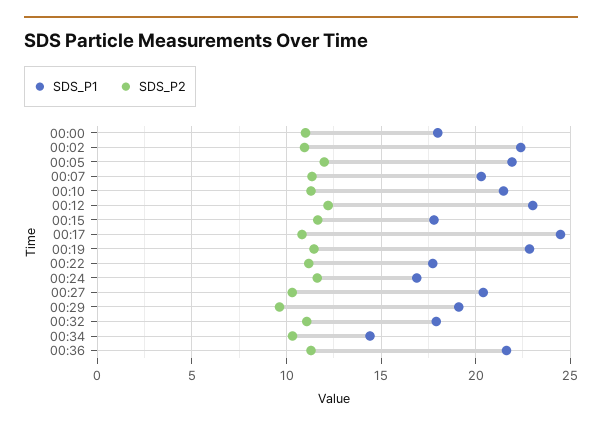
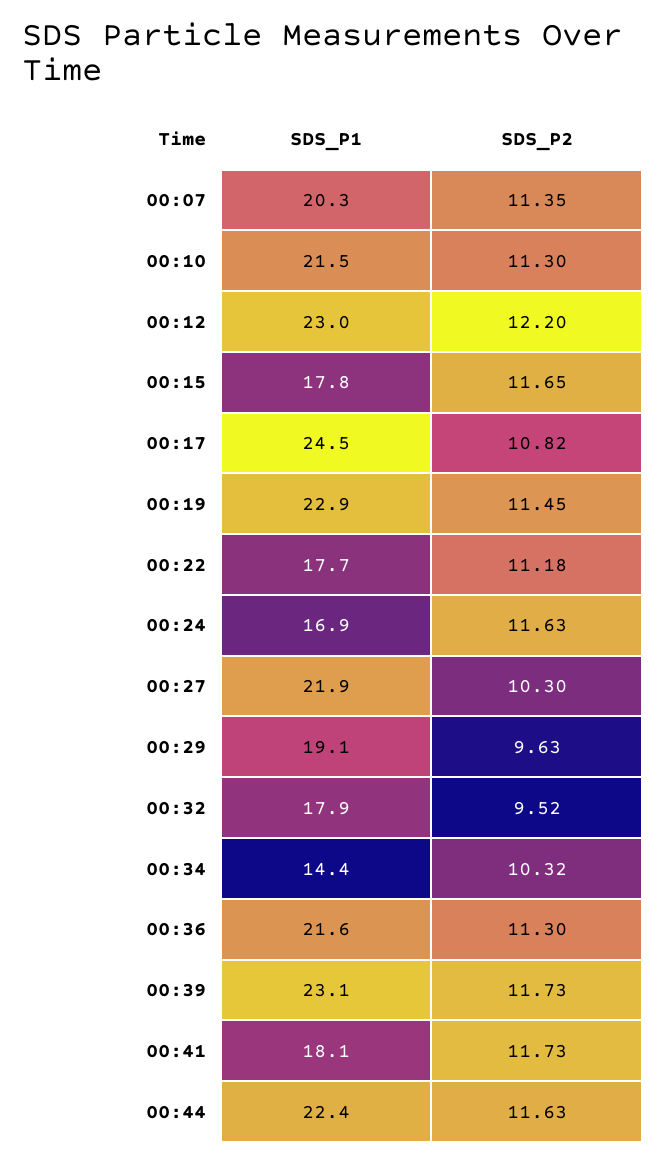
SDS_P1, 00:00: 18 -> none
SDS_P2, 00:00: 11 -> none
SDS_P1, 00:02: 22.5 -> none
SDS_P2, 00:02: 11 -> none
SDS_P1, 00:05: 22 -> none
SDS_P2, 00:05: 12 -> none
SDS_P1, 00:27: 20.5 -> 21.9
SDS_P2, 00:32: 11 -> 9.52
SDS_P1, 00:39: none -> 23.1
SDS_P2, 00:39: none -> 11.73
SDS_P1, 00:41: none -> 18.1
SDS_P2, 00:41: none -> 11.73
SDS_P1, 00:44: none -> 22.4
SDS_P2, 00:44: none -> 11.63

